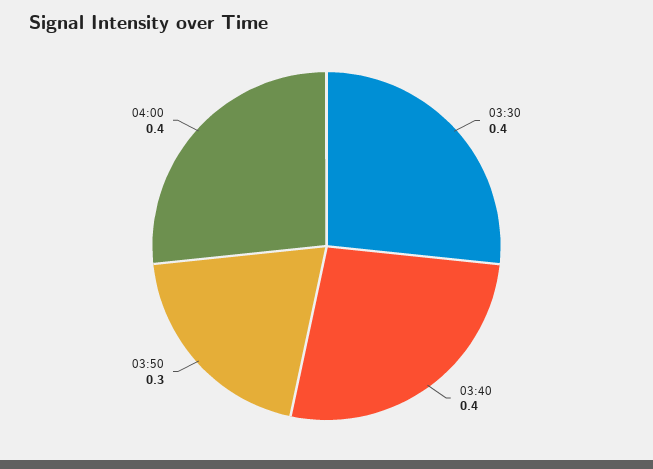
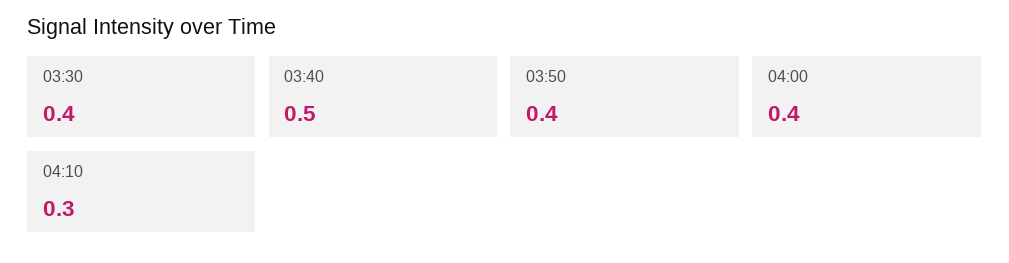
03:40: 0.4 -> 0.5
03:50: 0.3 -> 0.4
04:10: none -> 0.3

